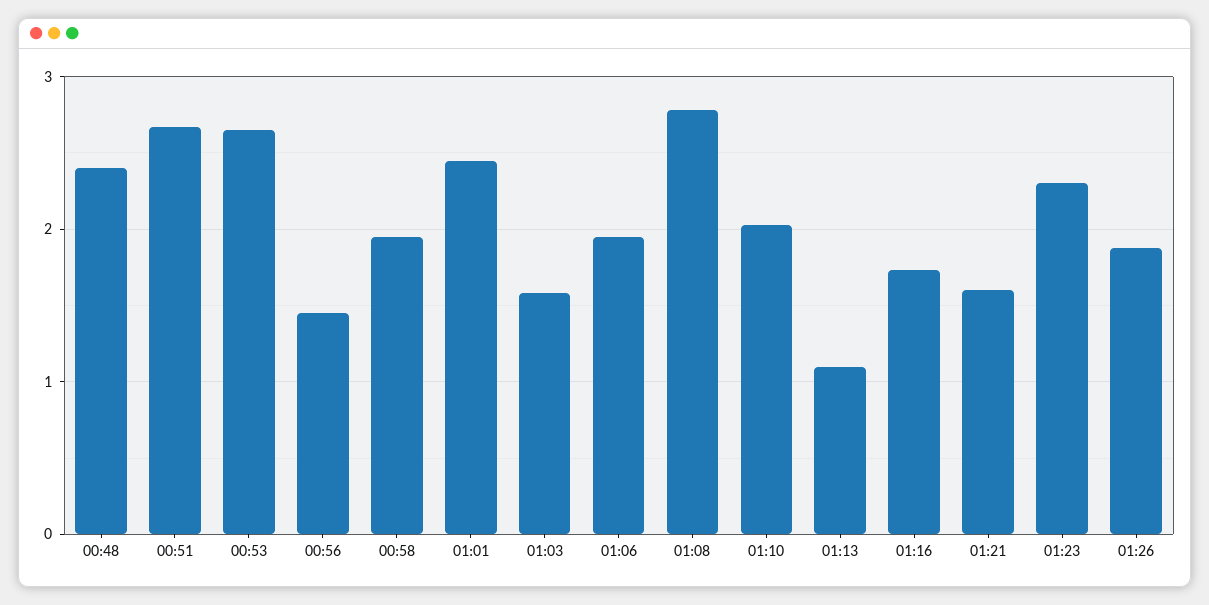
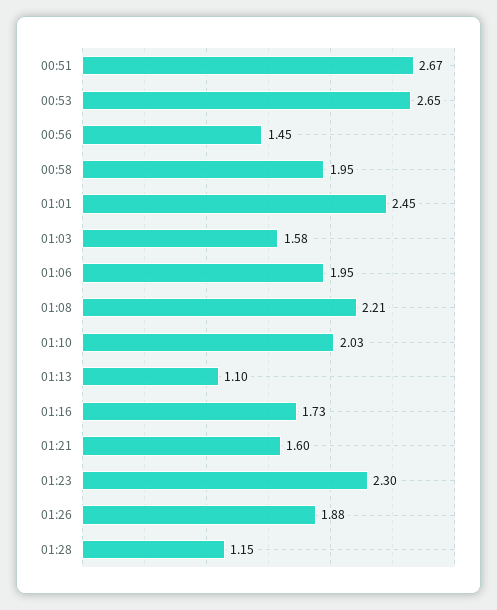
00:48: 2.4 -> none
01:08: 2.8 -> 2.21
01:28: none -> 1.15

